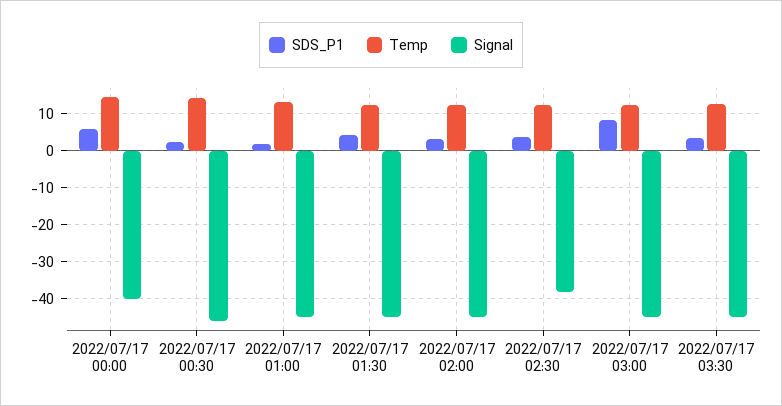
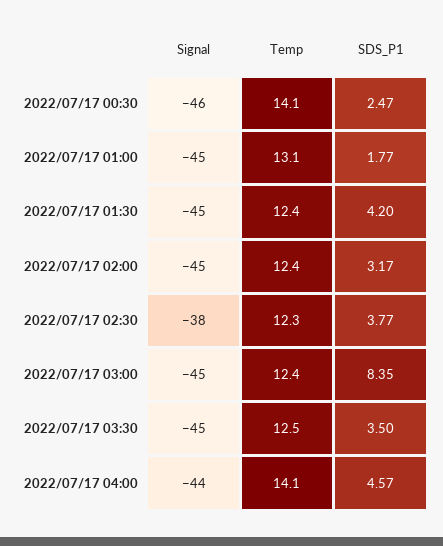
SDS_P1, 2022/07/17 00:00: 6 -> none
Temp, 2022/07/17 00:00: 14 -> none
Signal, 2022/07/17 00:00: -40 -> none
Signal, 2022/07/17 04:00: none -> -44
Temp, 2022/07/17 04:00: none -> 14.1
SDS_P1, 2022/07/17 04:00: none -> 4.57

